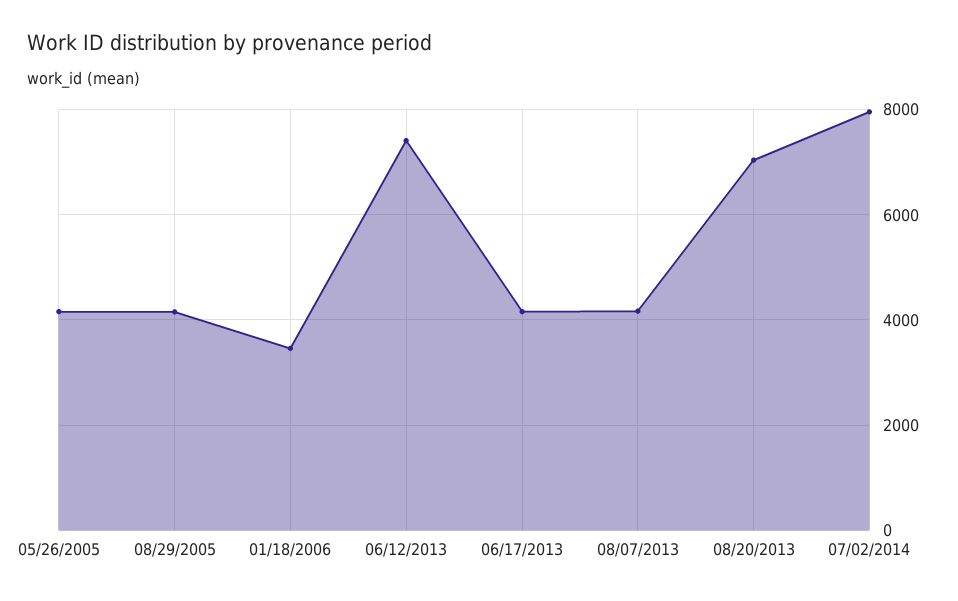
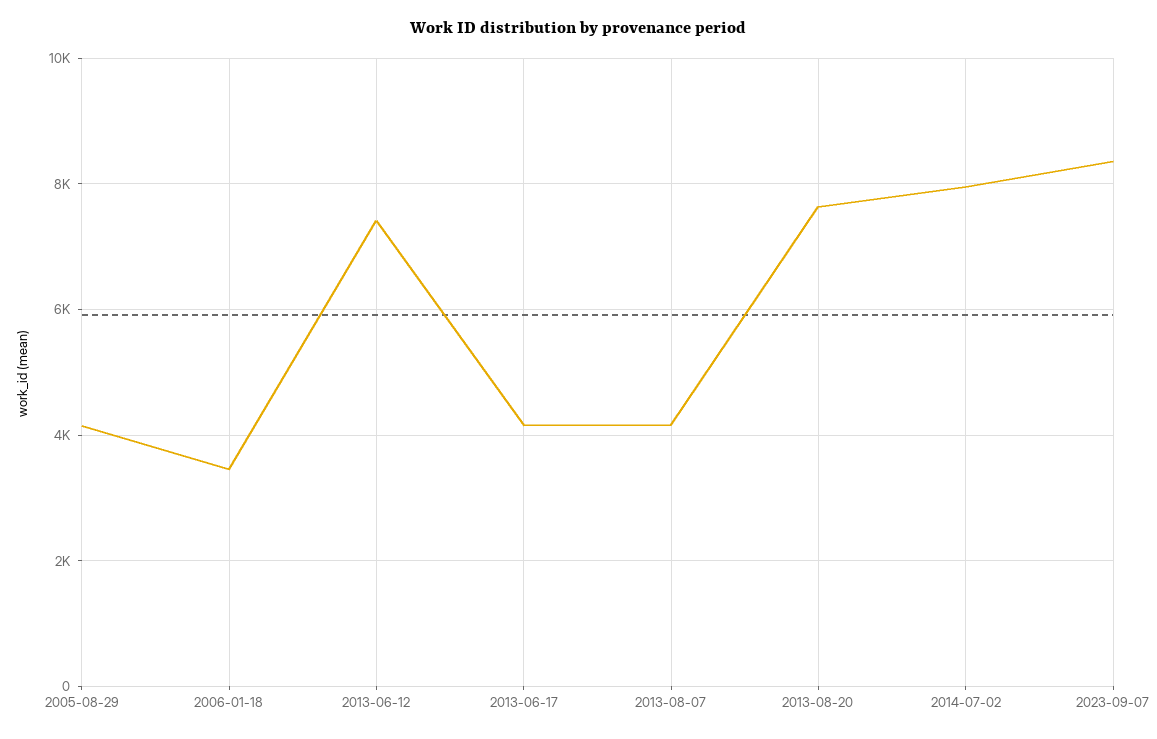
05/26/2005: 4200 -> none
08/20/2013: 7000 -> 7600
2023-09-07: none -> 8400

